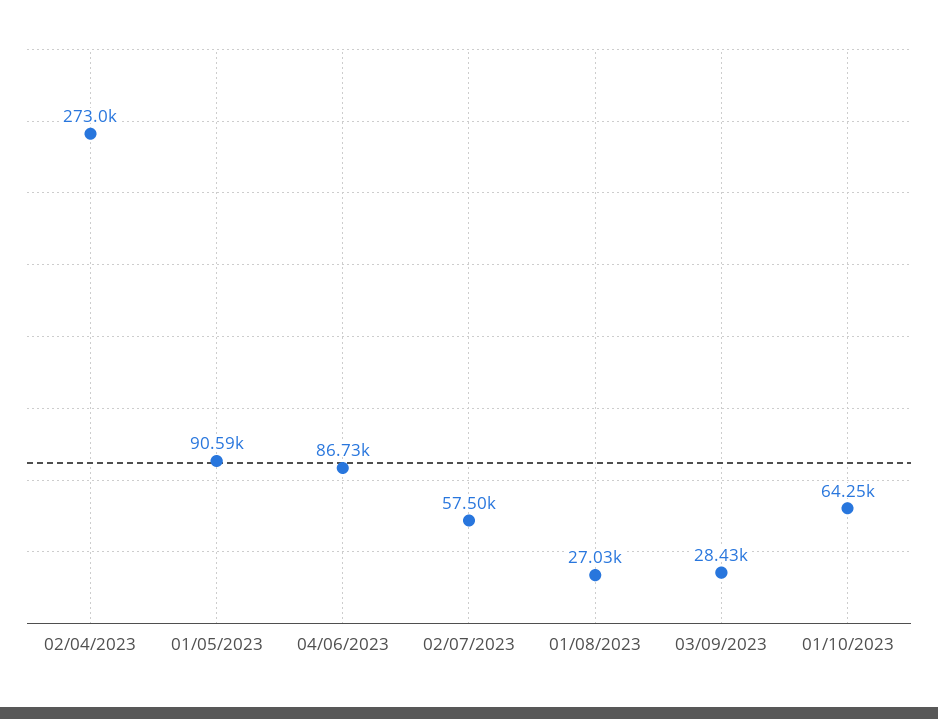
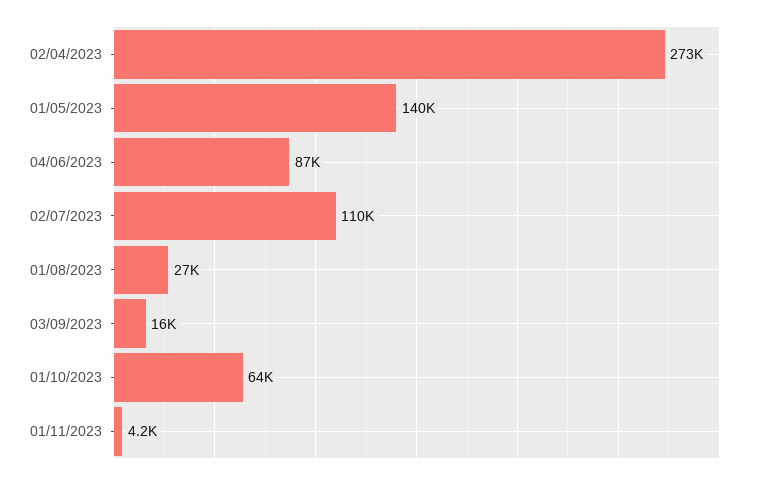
01/05/2023: 90590 -> 140000
02/07/2023: 57500 -> 110000
03/09/2023: 28430 -> 16000
01/11/2023: none -> 4200

